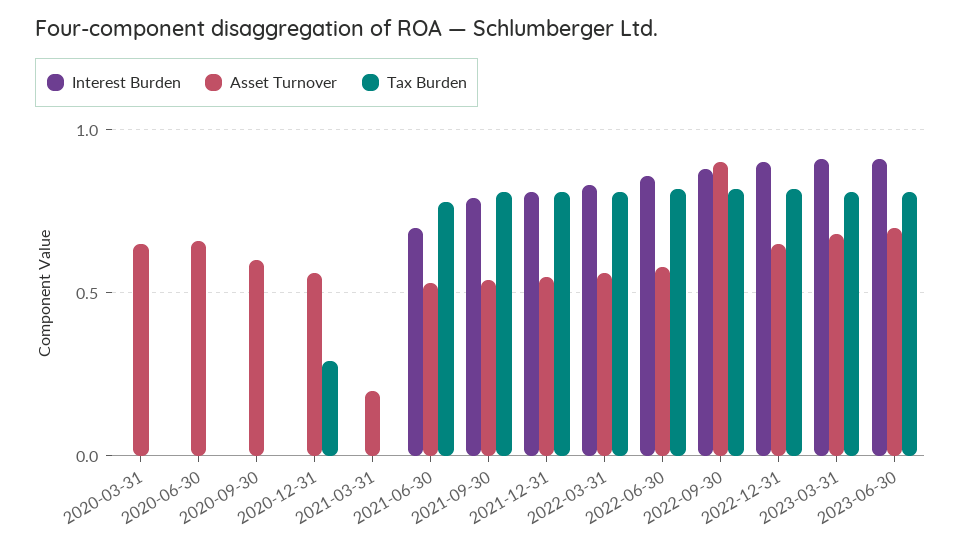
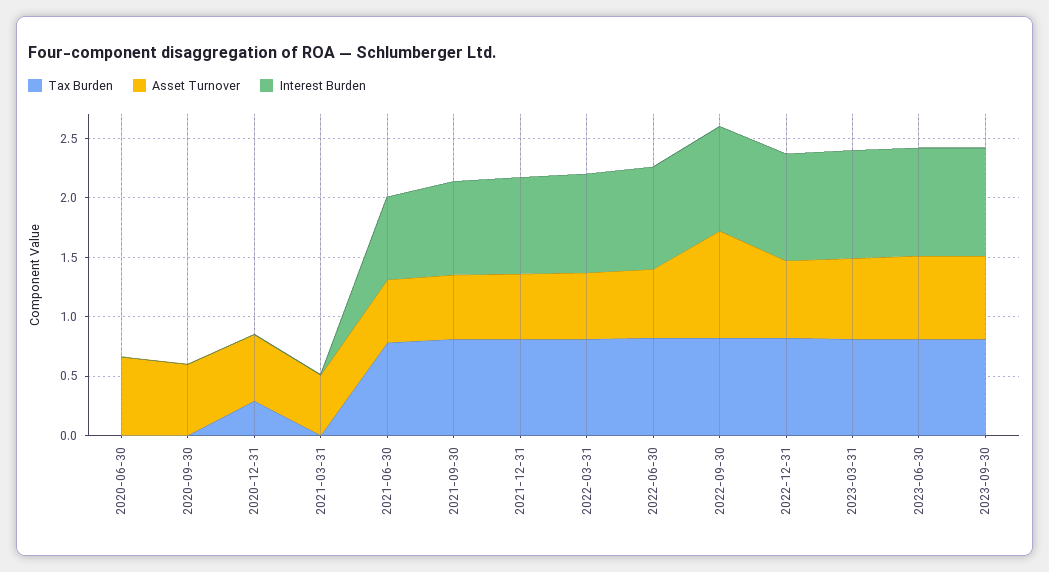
Interest Burden, 2020-03-31: 0 -> none
Asset Turnover, 2020-03-31: 0.65 -> none
Tax Burden, 2020-03-31: 0 -> none
Asset Turnover, 2021-03-31: 0.2 -> 0.5
Tax Burden, 2023-09-30: none -> 0.8
Asset Turnover, 2023-09-30: none -> 0.7
Interest Burden, 2023-09-30: none -> 0.9

